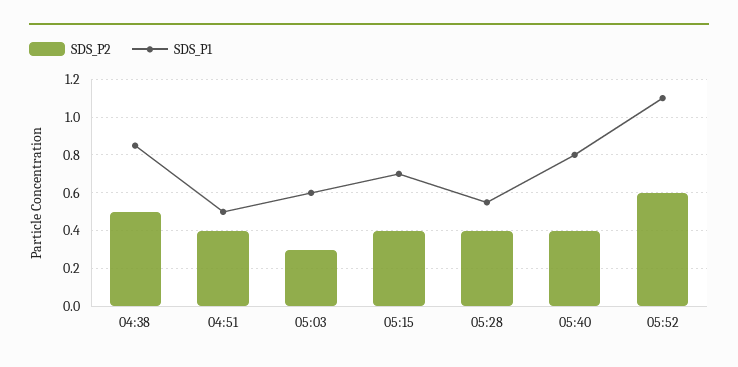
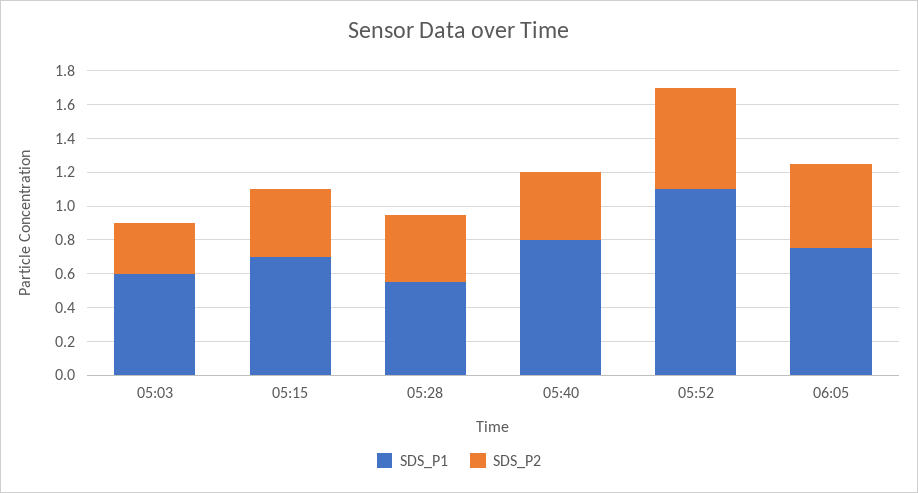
SDS_P2, 04:38: 0.5 -> none
SDS_P1, 04:38: 0.85 -> none
SDS_P2, 04:51: 0.4 -> none
SDS_P1, 04:51: 0.5 -> none
SDS_P1, 06:05: none -> 0.75
SDS_P2, 06:05: none -> 0.5

